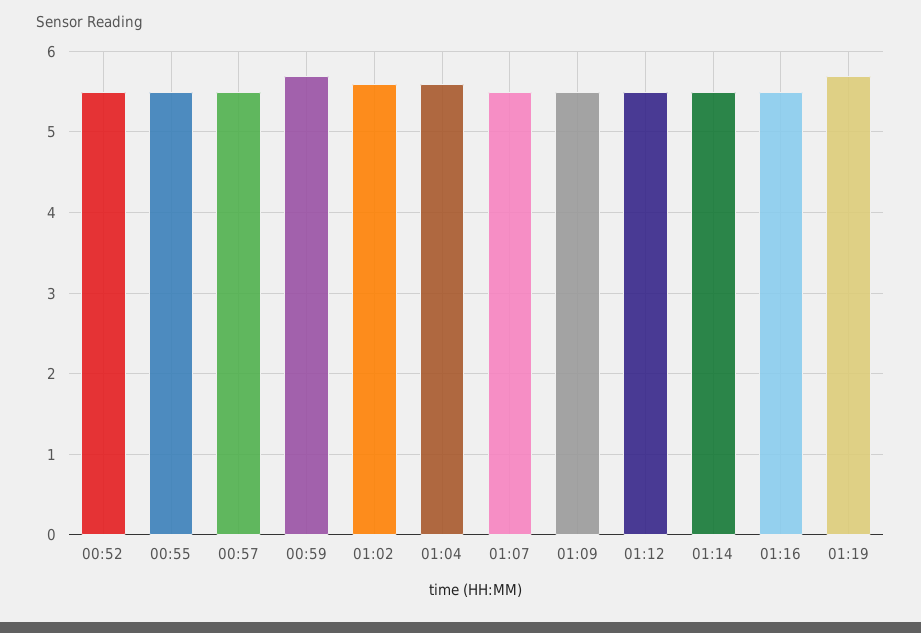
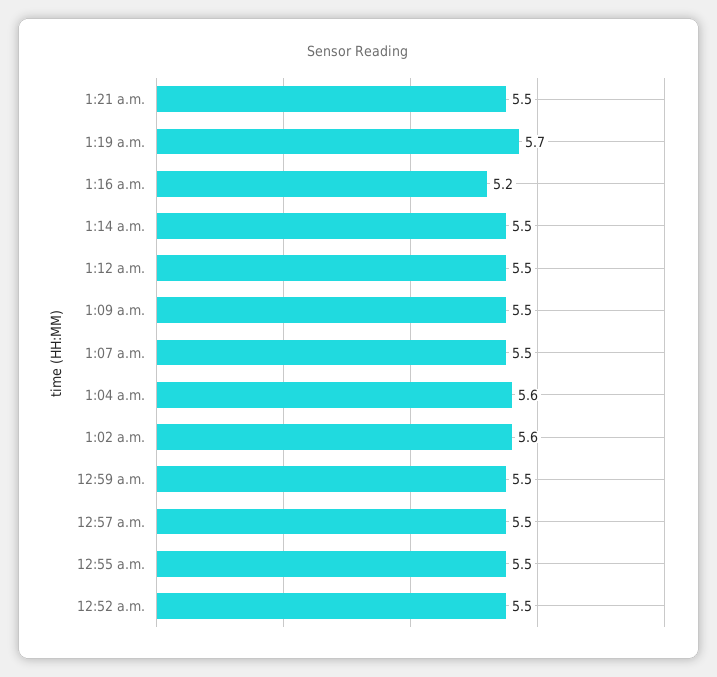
00:59: 5.7 -> 5.5
01:16: 5.5 -> 5.2
1:21 a.m.: none -> 5.5

